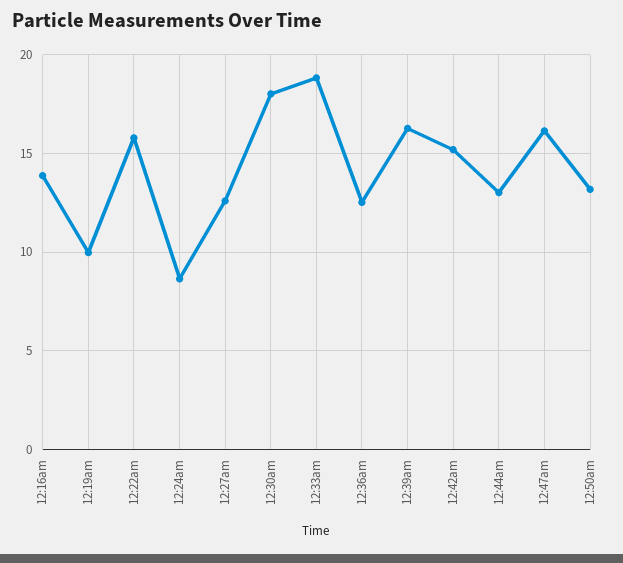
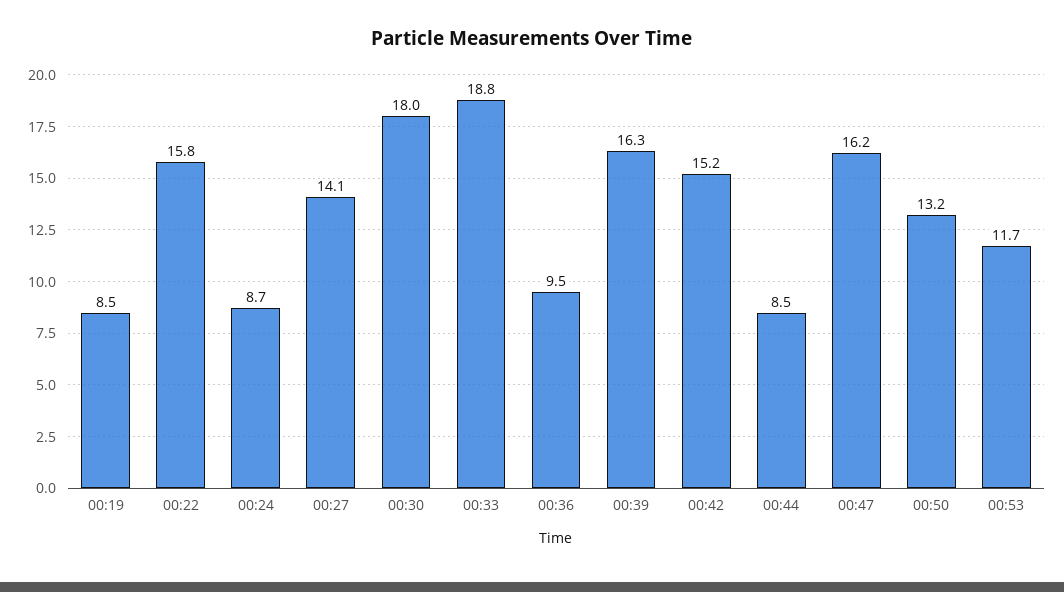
12:16am: 14 -> none
12:19am: 10 -> 8.5
12:27am: 12.5 -> 14.1
12:36am: 12.5 -> 9.5
12:44am: 13 -> 8.5
00:53: none -> 11.7

